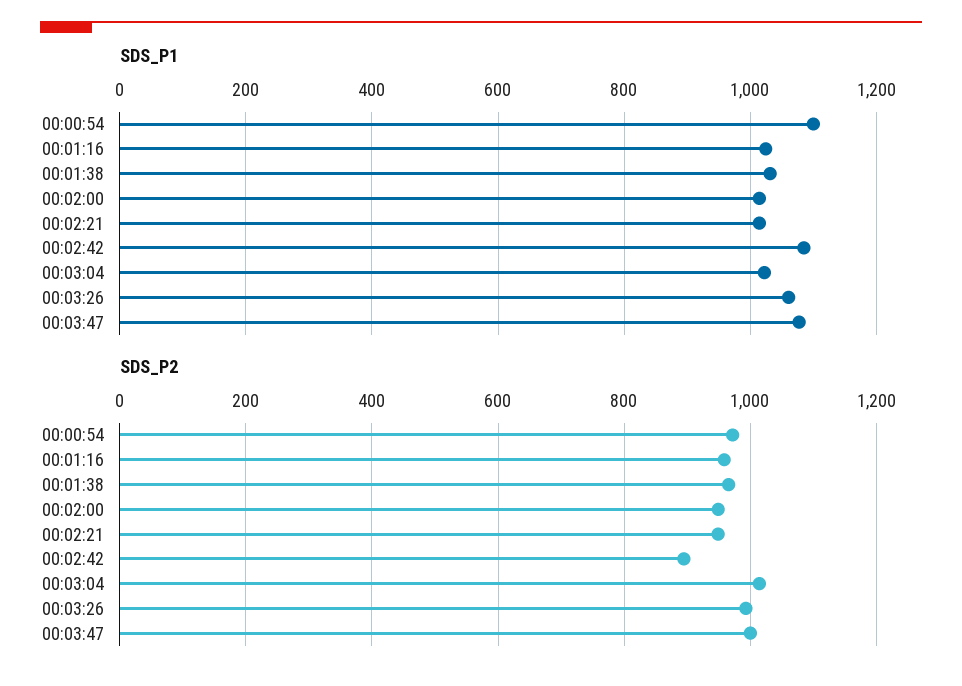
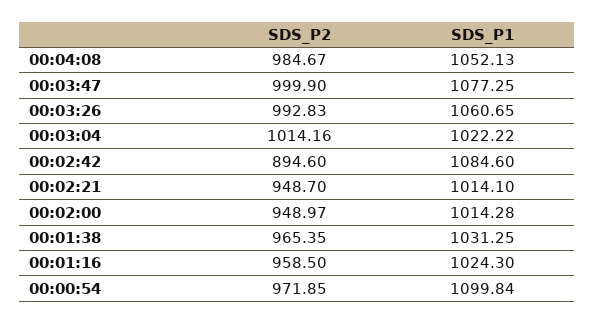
SDS_P2, 00:04:08: none -> 984.67
SDS_P1, 00:04:08: none -> 1052.13

